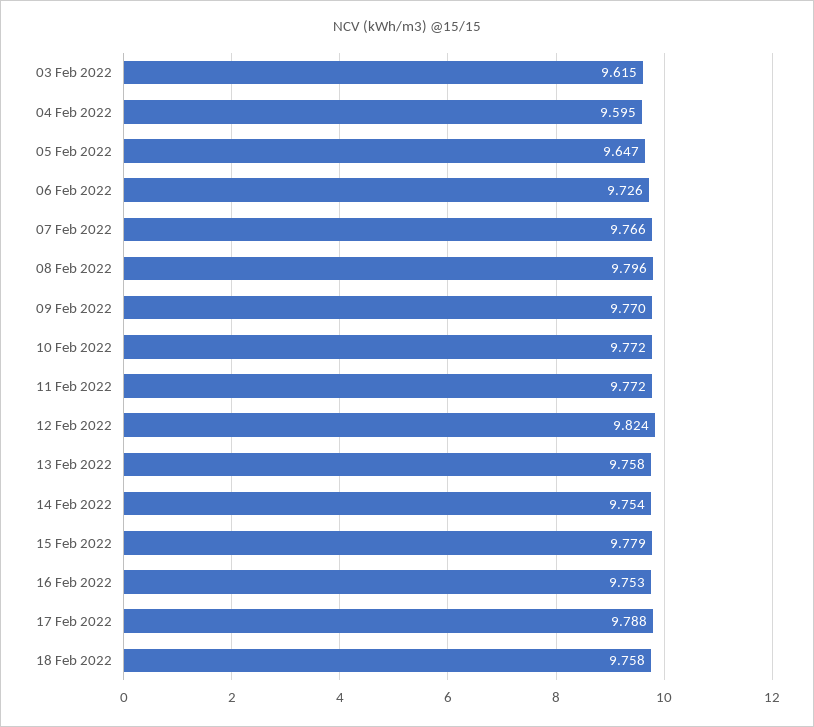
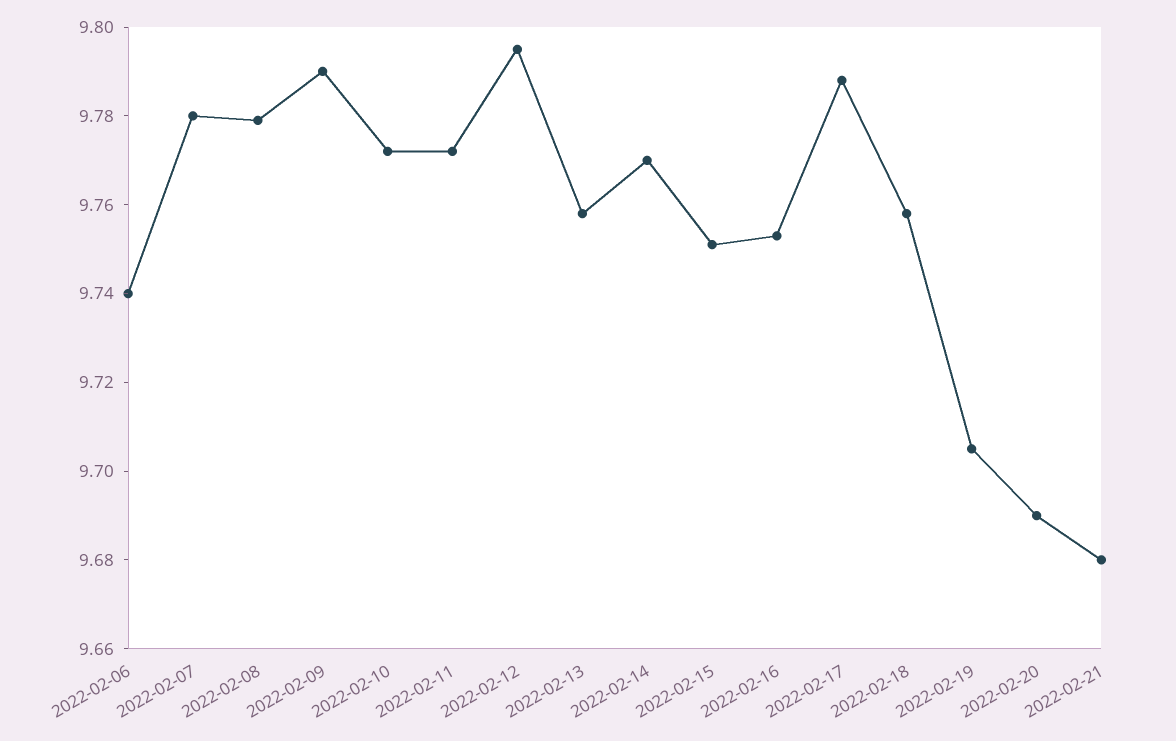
03 Feb 2022: 9.615 -> none
04 Feb 2022: 9.595 -> none
05 Feb 2022: 9.647 -> none
06 Feb 2022: 9.726 -> 9.74
07 Feb 2022: 9.766 -> 9.78
08 Feb 2022: 9.796 -> 9.78
09 Feb 2022: 9.77 -> 9.79
12 Feb 2022: 9.824 -> 9.795
14 Feb 2022: 9.754 -> 9.77
15 Feb 2022: 9.779 -> 9.75
2022-02-19: none -> 9.705
2022-02-20: none -> 9.69
2022-02-21: none -> 9.68

